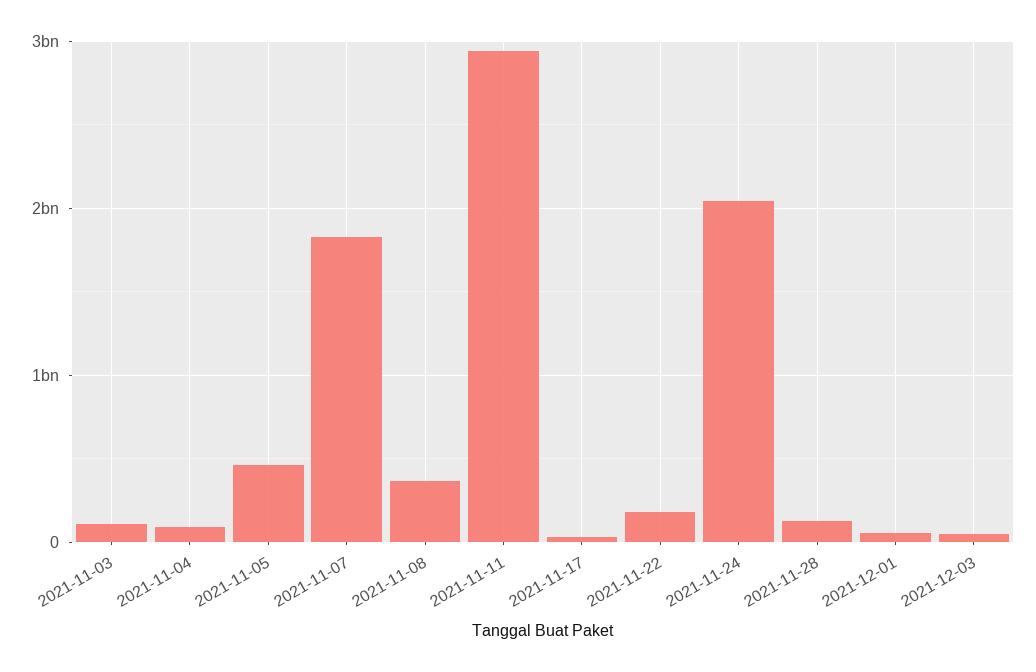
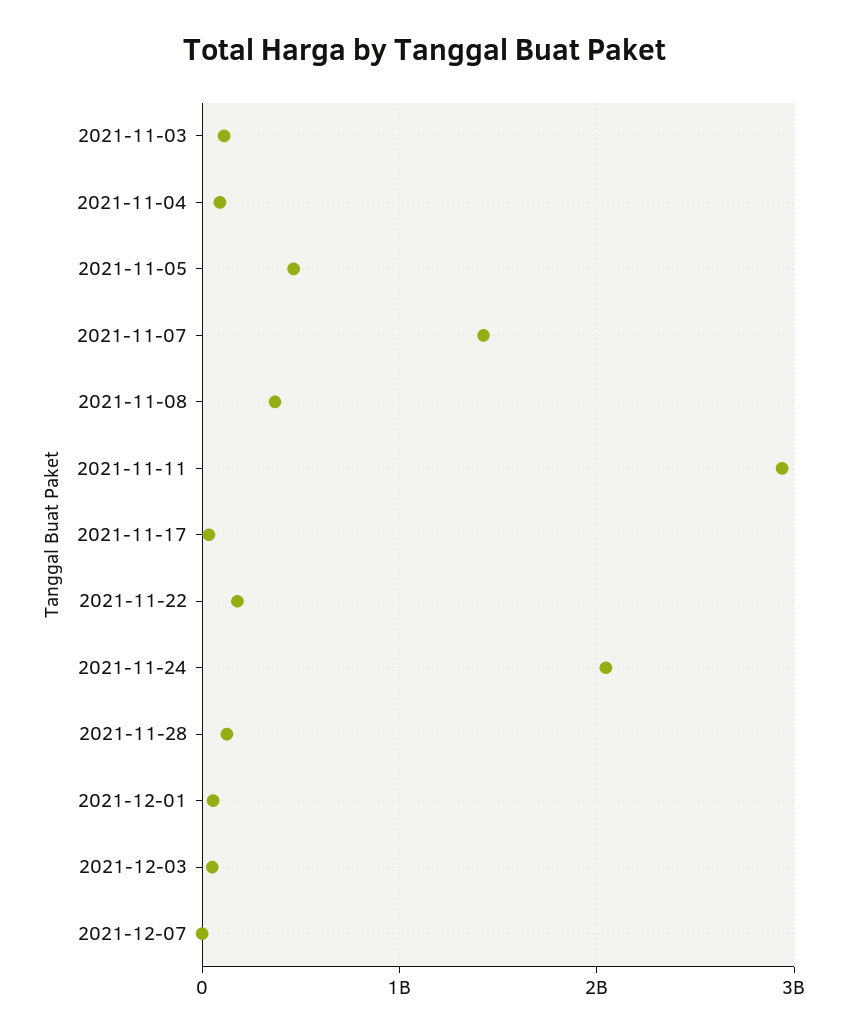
2021-11-07: 1800000000 -> 1400000000
2021-12-07: none -> 0

